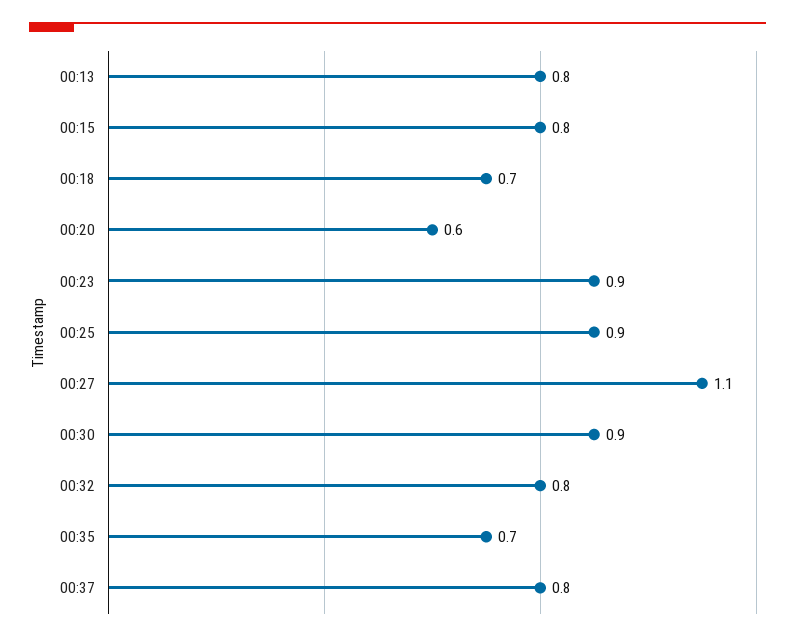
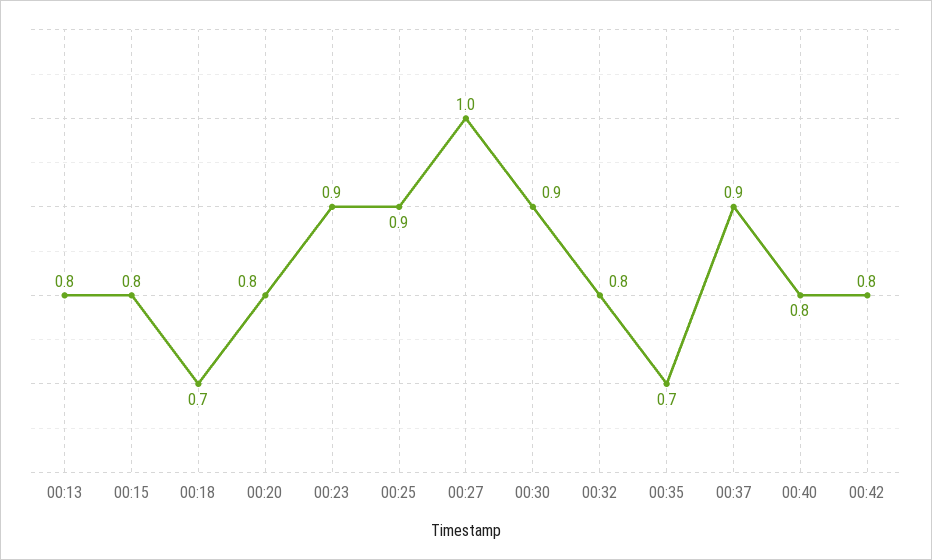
00:20: 0.6 -> 0.8
00:27: 1.1 -> 1
00:37: 0.8 -> 0.9
00:40: none -> 0.8
00:42: none -> 0.8

